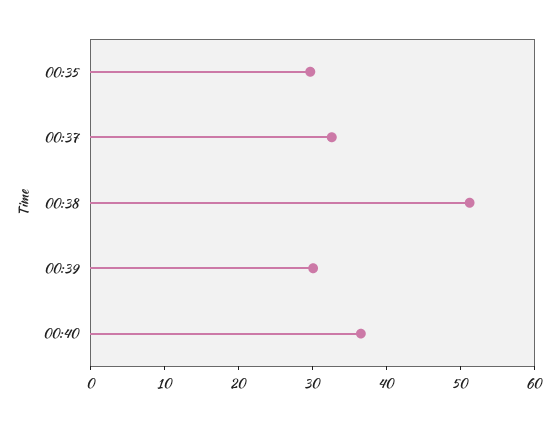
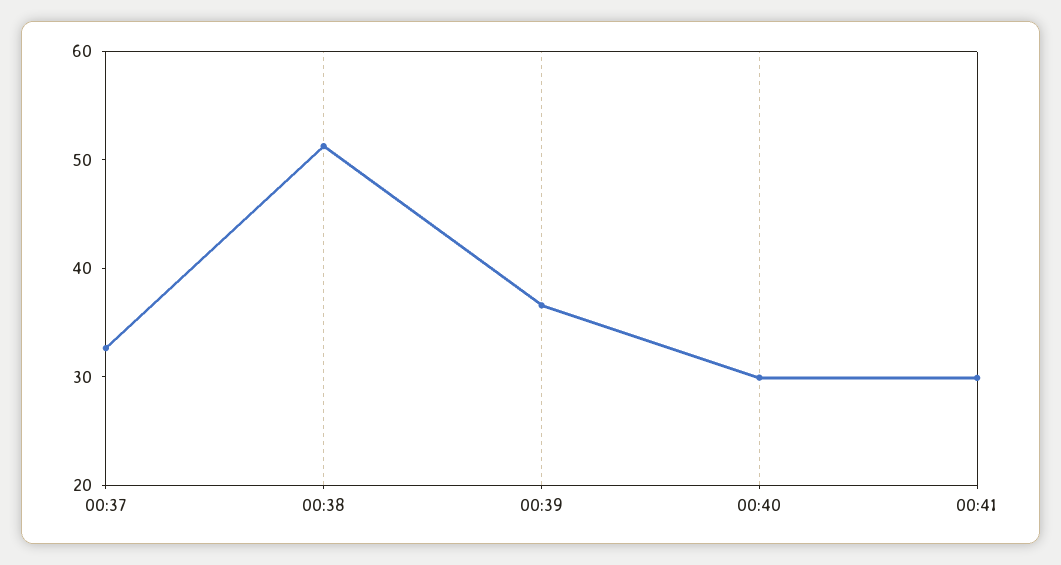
00:35: 30 -> none
00:39: 30 -> 36
00:40: 36 -> 30
00:41: none -> 30

